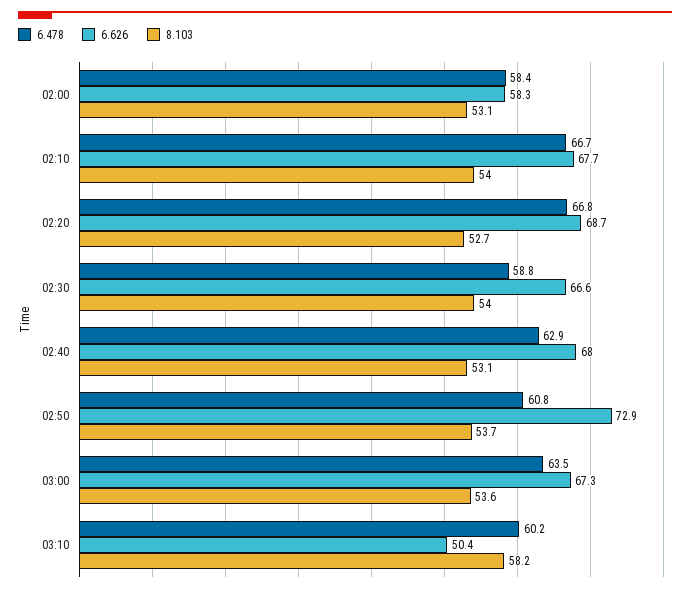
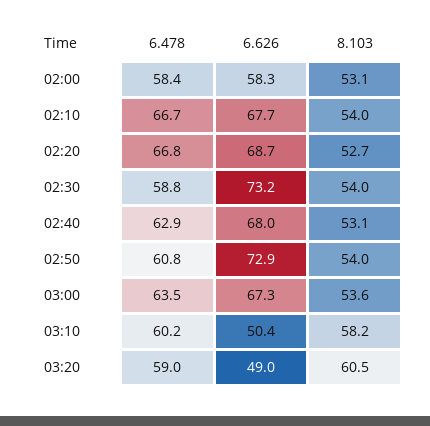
6.626, 02:30: 66.6 -> 73.2
8.103, 02:50: 53.7 -> 54
6.478, 03:20: none -> 59
6.626, 03:20: none -> 49
8.103, 03:20: none -> 60.5

